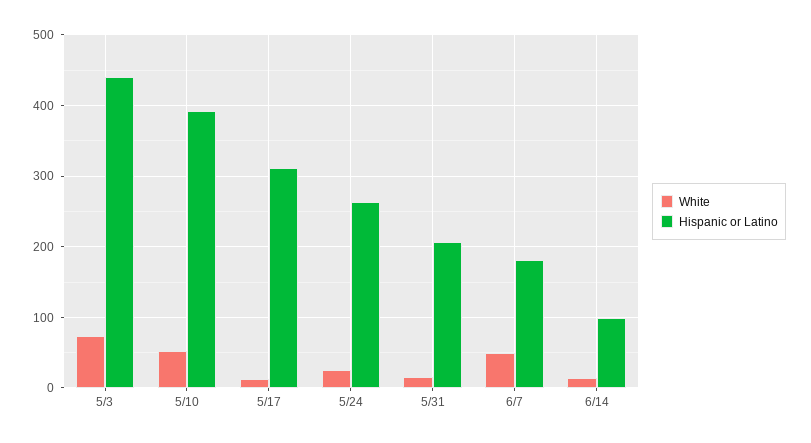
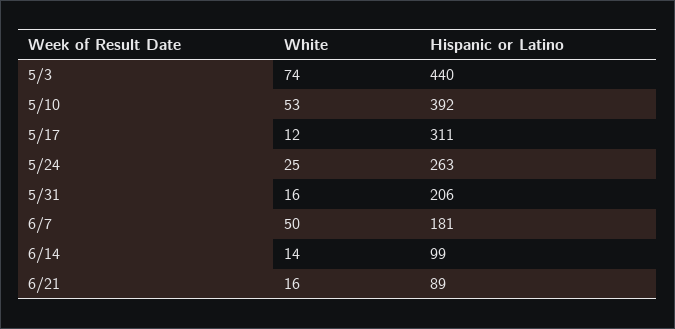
White, 6/21: none -> 16
Hispanic or Latino, 6/21: none -> 89

